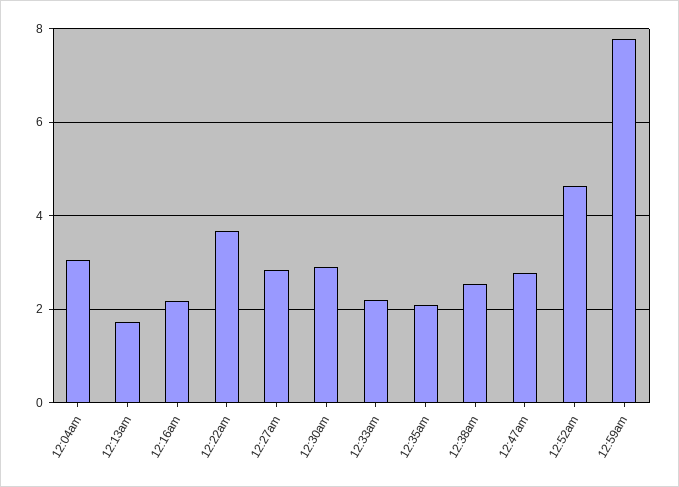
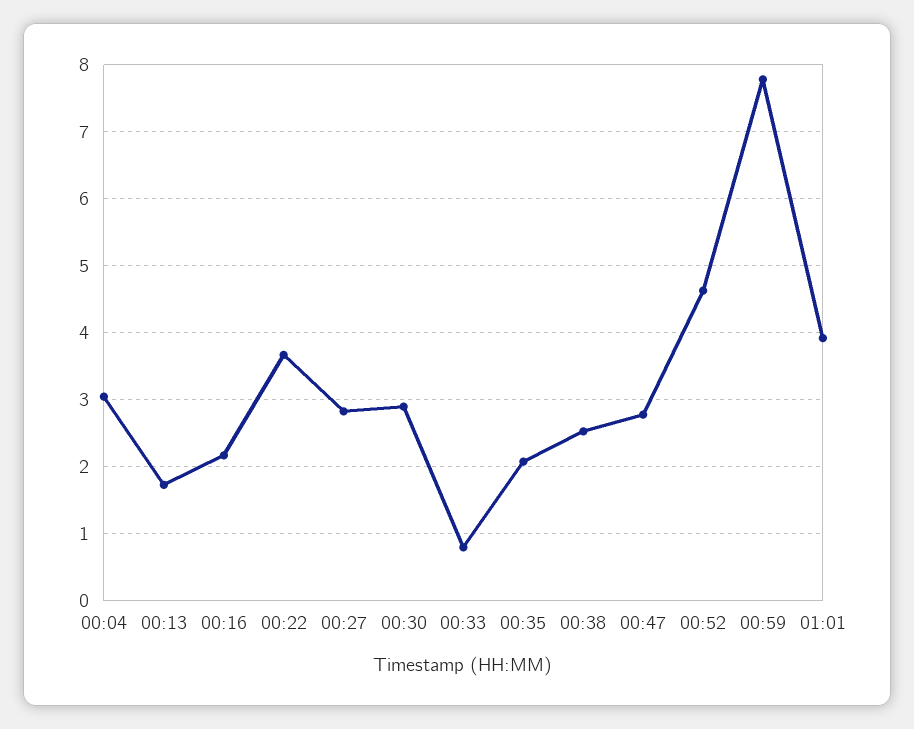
12:33am: 2.2 -> 0.8
01:01: none -> 3.9

